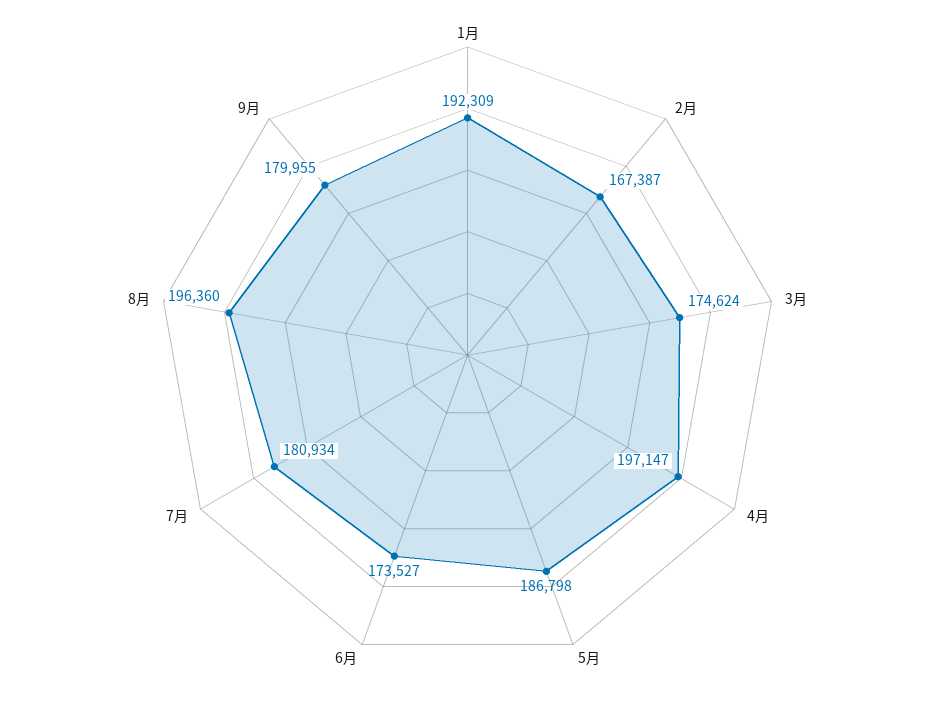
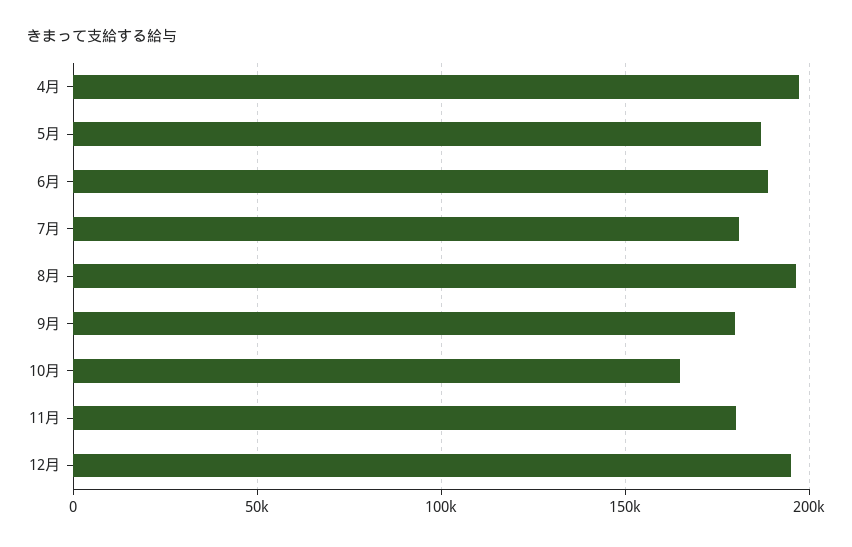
1月: 192309 -> none
2月: 167387 -> none
3月: 174624 -> none
6月: 173527 -> 190000
10月: none -> 165000
11月: none -> 180000
12月: none -> 195000

